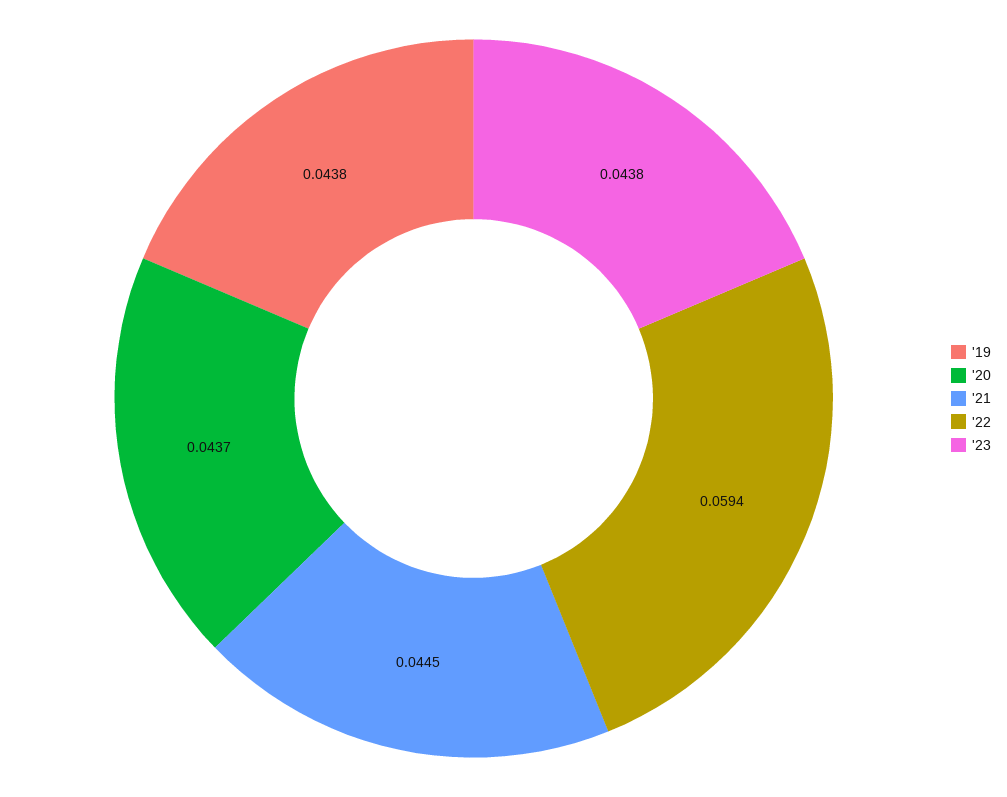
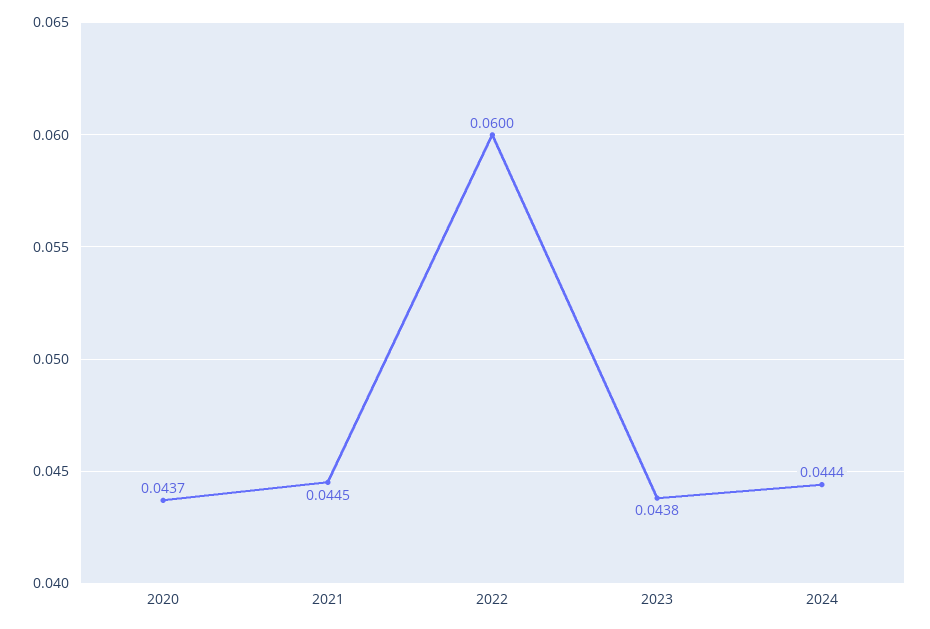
'19: 0.0438 -> none
'22: 0.0594 -> 0.06
2024: none -> 0.0444

